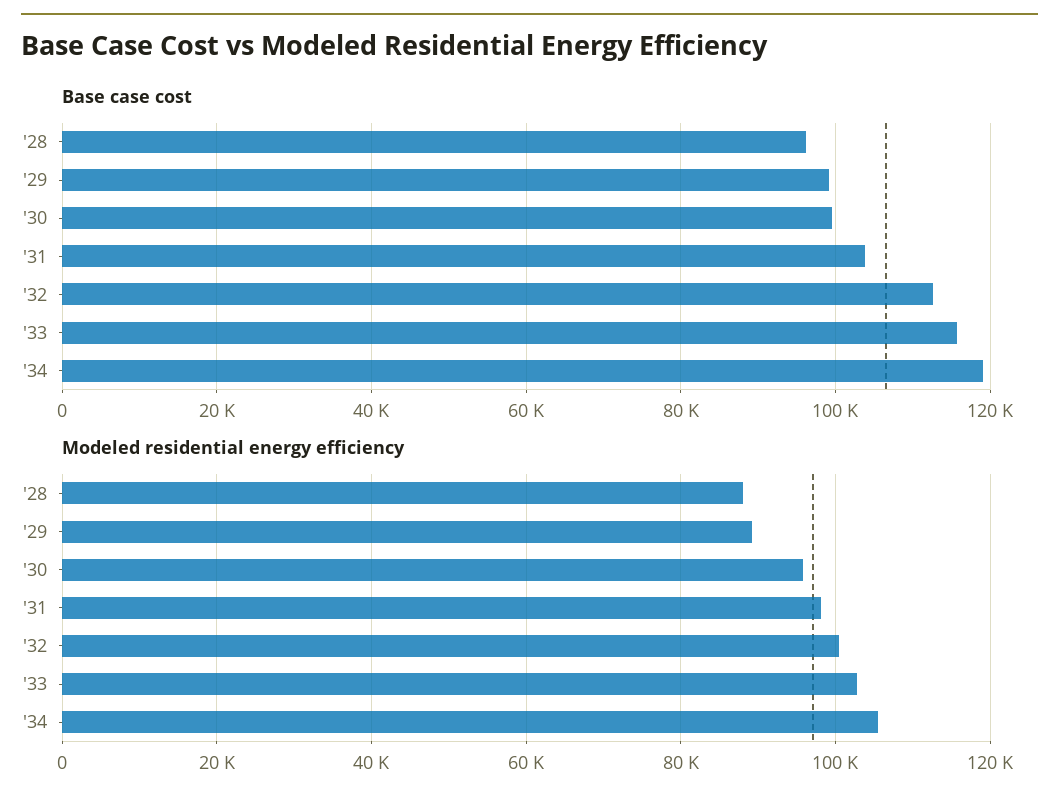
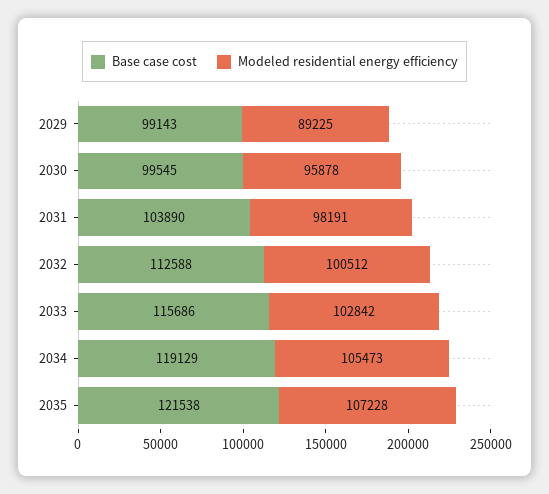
Base case cost, '28: 96000 -> none
Modeled residential energy efficiency, '28: 88000 -> none
Base case cost, 2035: none -> 121538
Modeled residential energy efficiency, 2035: none -> 107228

